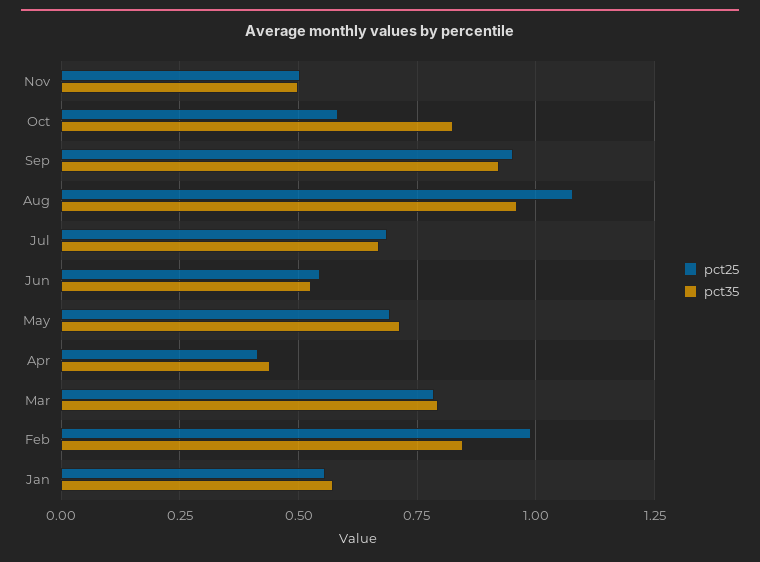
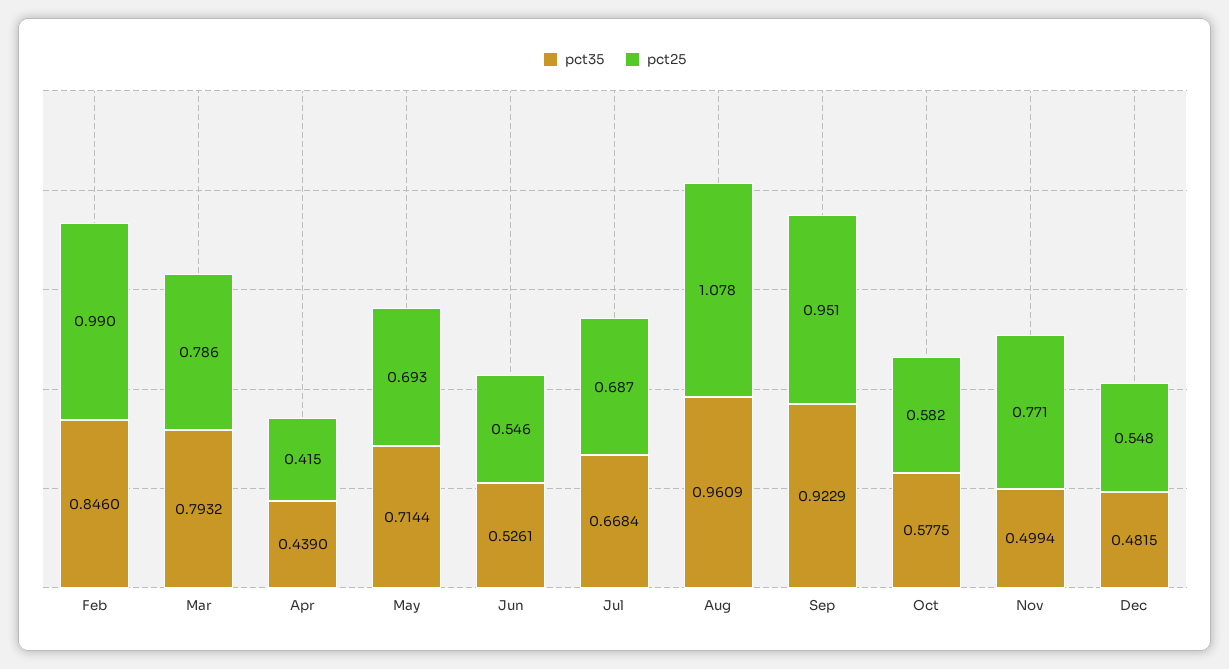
pct25, Nov: 0.5 -> 0.771
pct35, Oct: 0.825 -> 0.5775
pct25, Jan: 0.55 -> none
pct35, Jan: 0.575 -> none
pct35, Dec: none -> 0.4815
pct25, Dec: none -> 0.548

